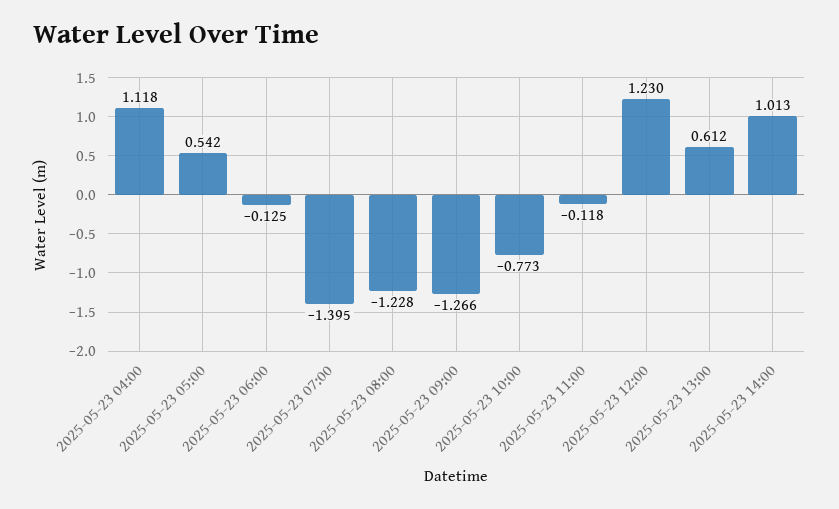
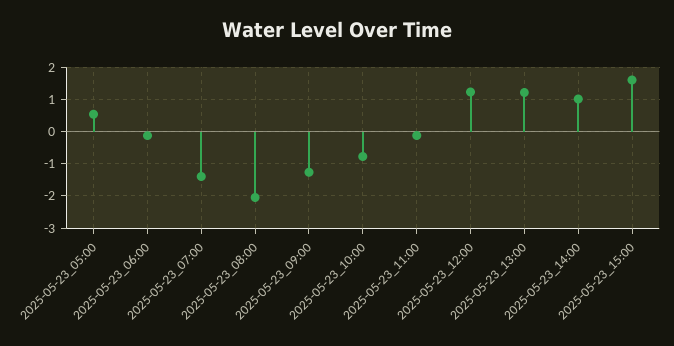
2025-05-23 04:00: 1.118 -> none
2025-05-23 08:00: -1.228 -> -2
2025-05-23 13:00: 0.612 -> 1.2
2025-05-23_15:00: none -> 1.6

